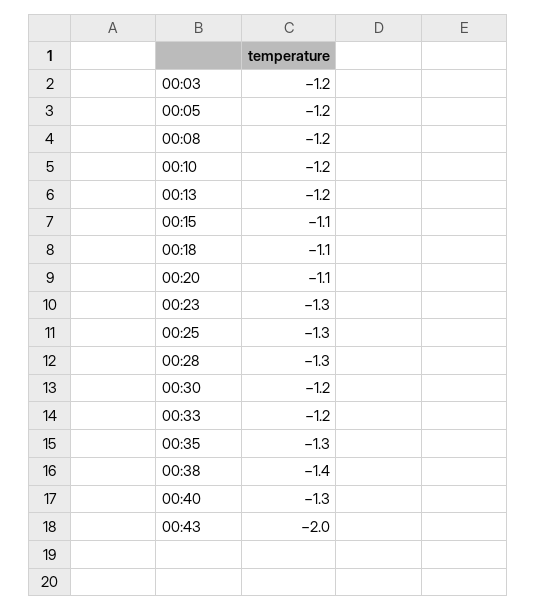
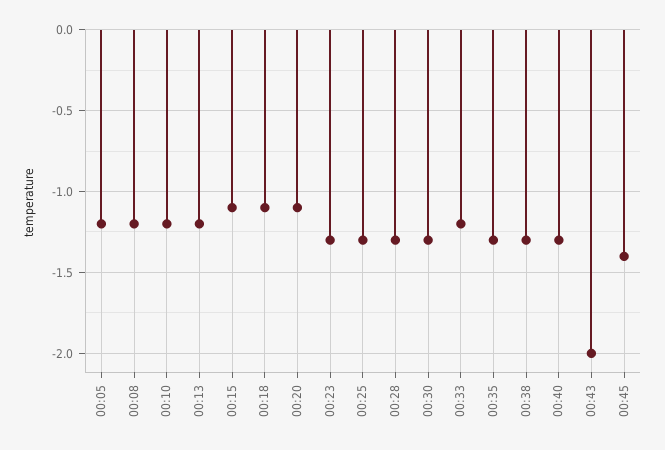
00:03: -1.2 -> none
00:30: -1.2 -> -1.3
00:38: -1.4 -> -1.3
00:45: none -> -1.4

